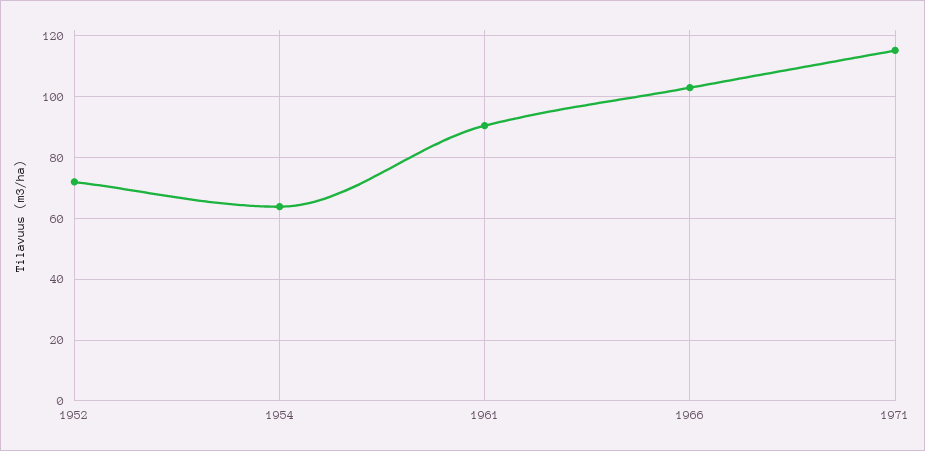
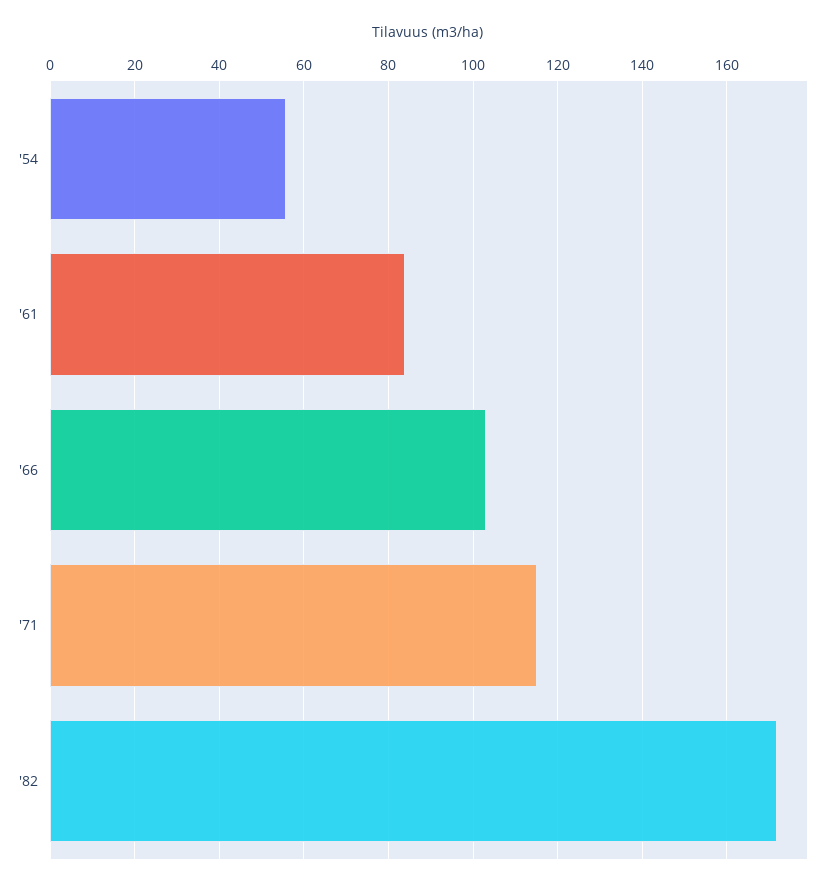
1952: 72 -> none
1954: 64 -> 56
1961: 90 -> 84
'82: none -> 172

